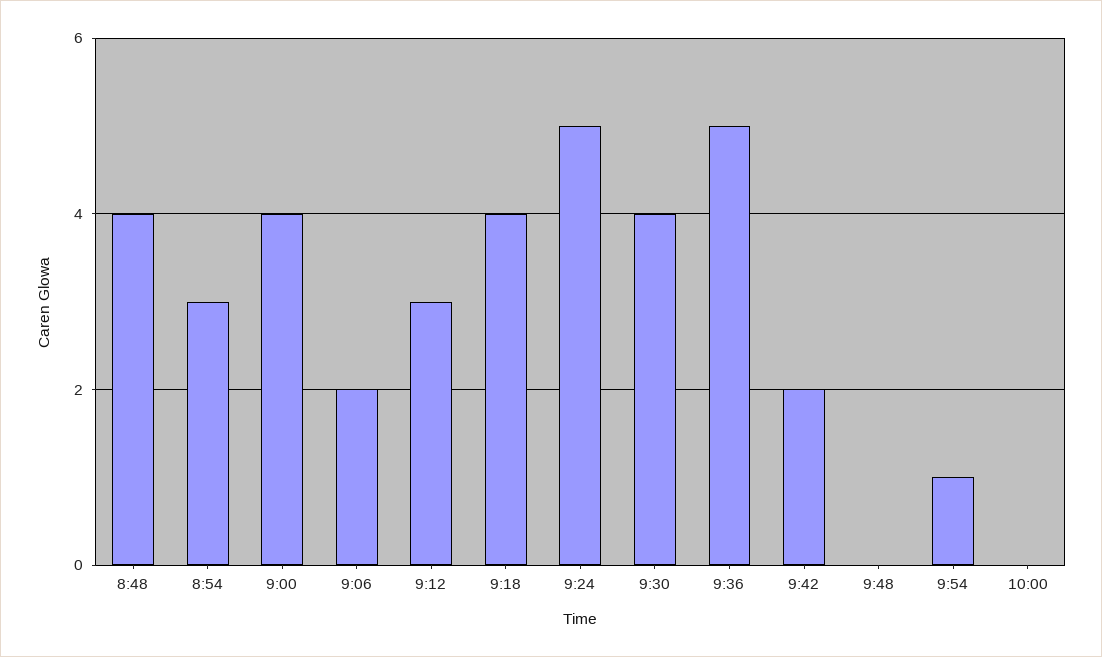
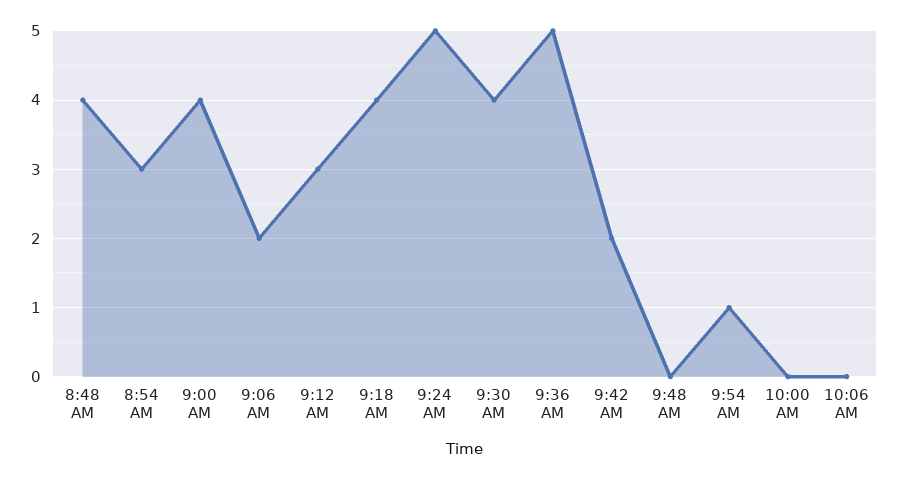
10:06 AM: none -> 0

